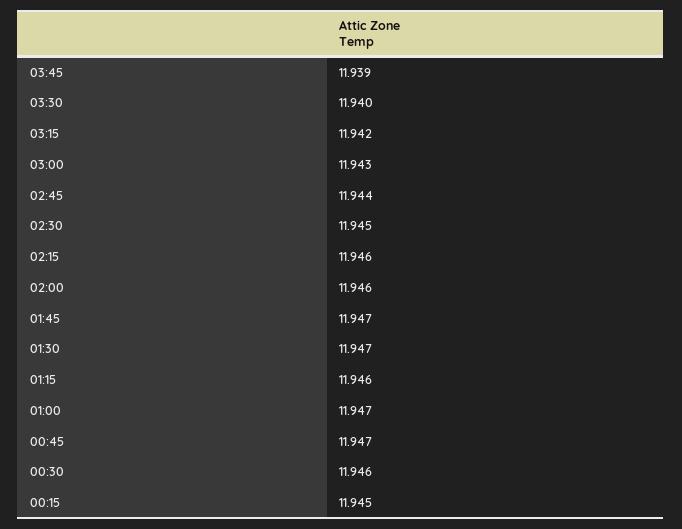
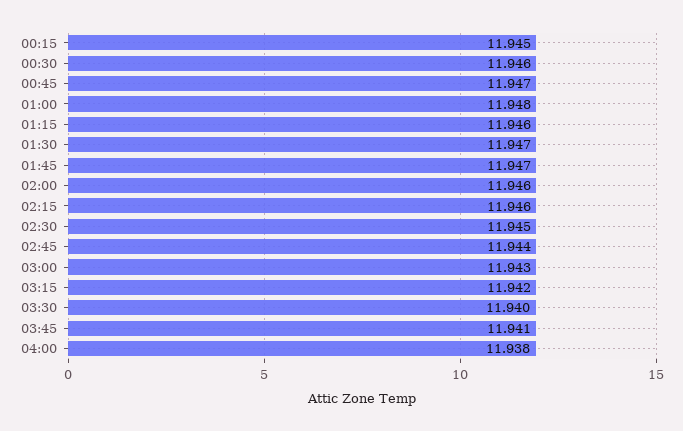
03:45: 11.939 -> 11.941
01:00: 11.947 -> 11.948
04:00: none -> 11.938

